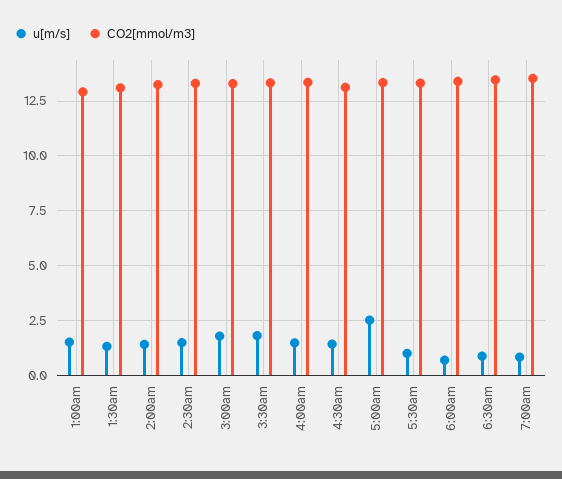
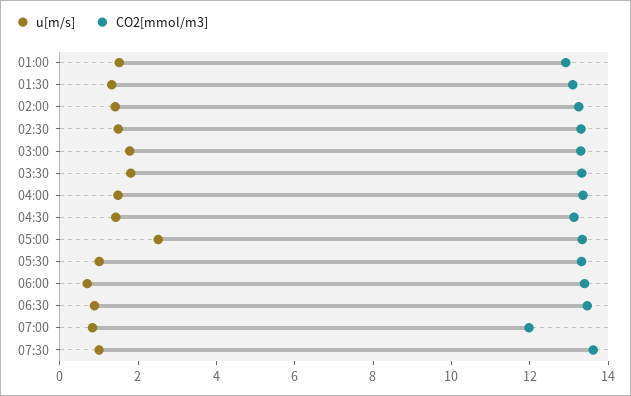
CO2[mmol/m3], 7:00am: 13.5 -> 12
u[m/s], 07:30: none -> 1
CO2[mmol/m3], 07:30: none -> 13.5

